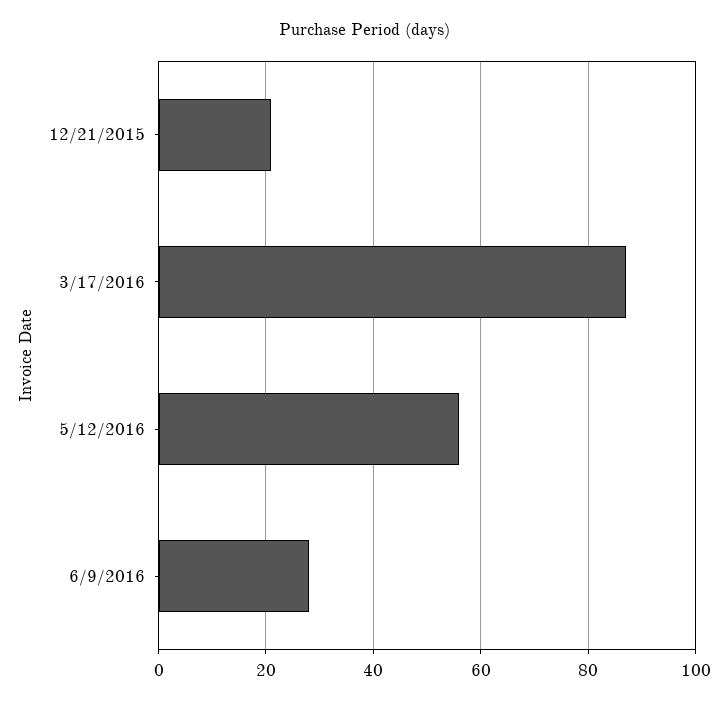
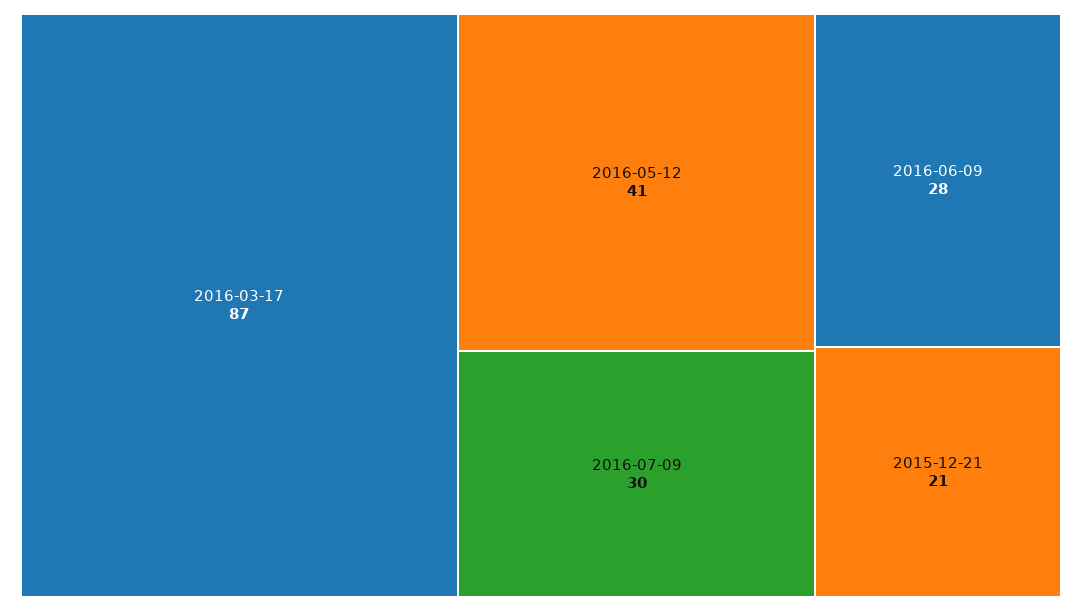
5/12/2016: 55 -> 41
2016-07-09: none -> 30

